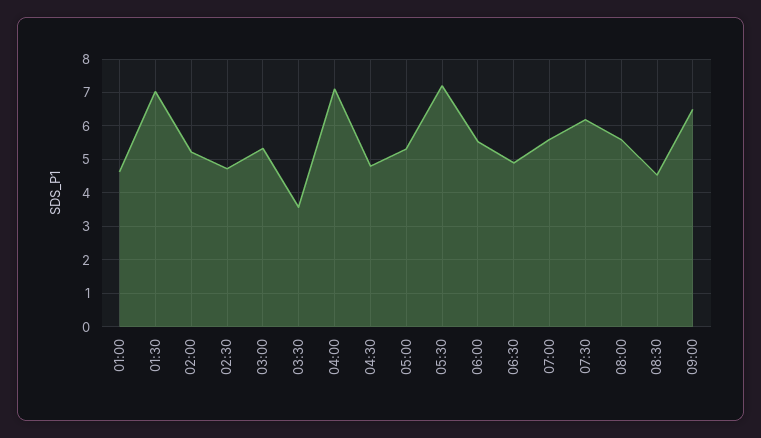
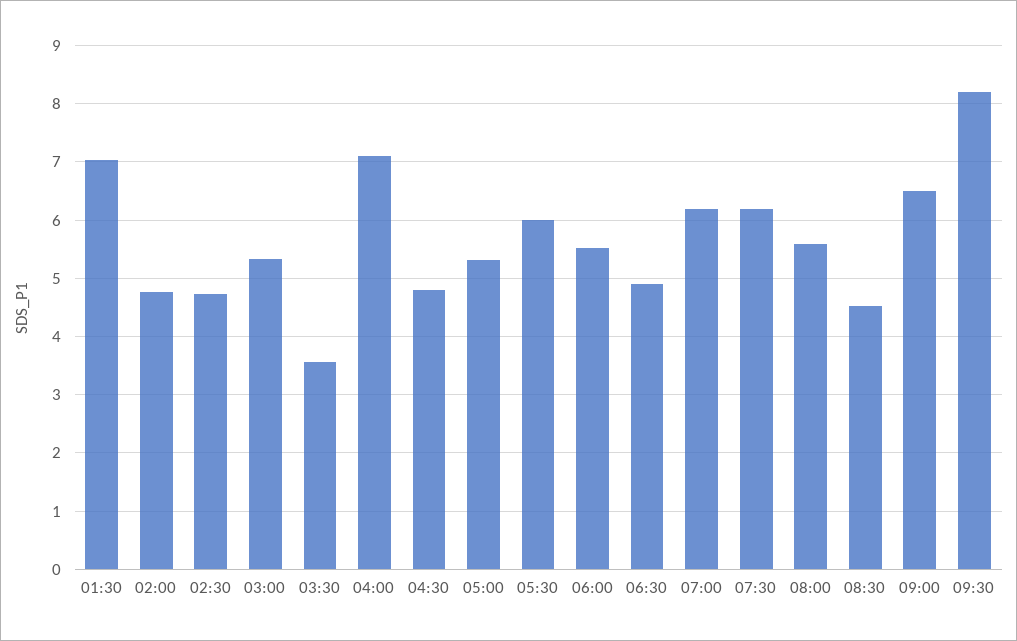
01:00: 4.6 -> none
02:00: 5.2 -> 4.8
05:30: 7.2 -> 6
07:00: 5.6 -> 6.2
09:30: none -> 8.2

